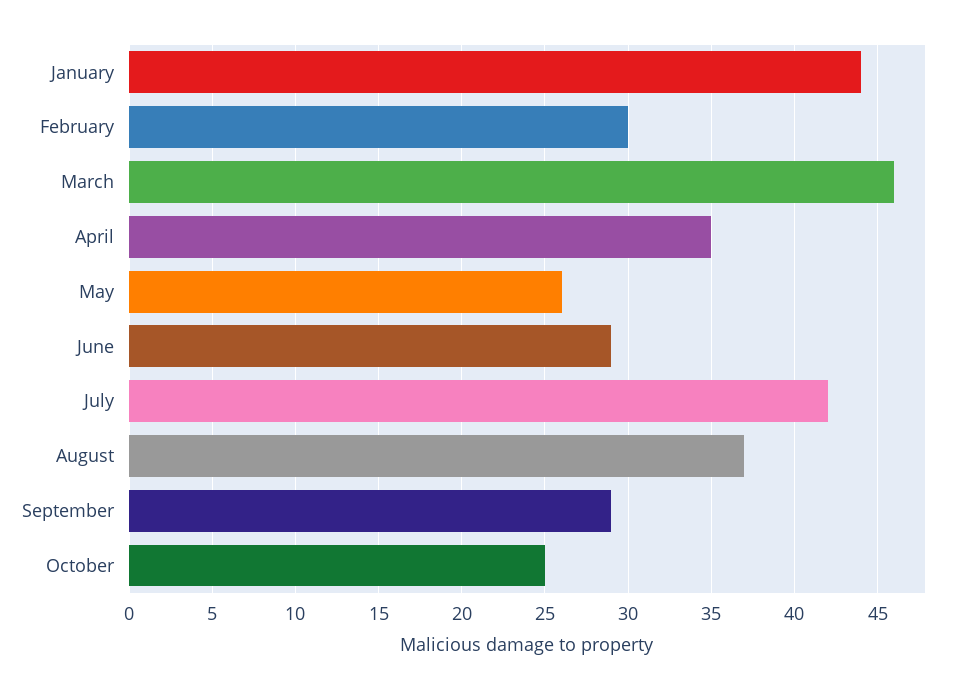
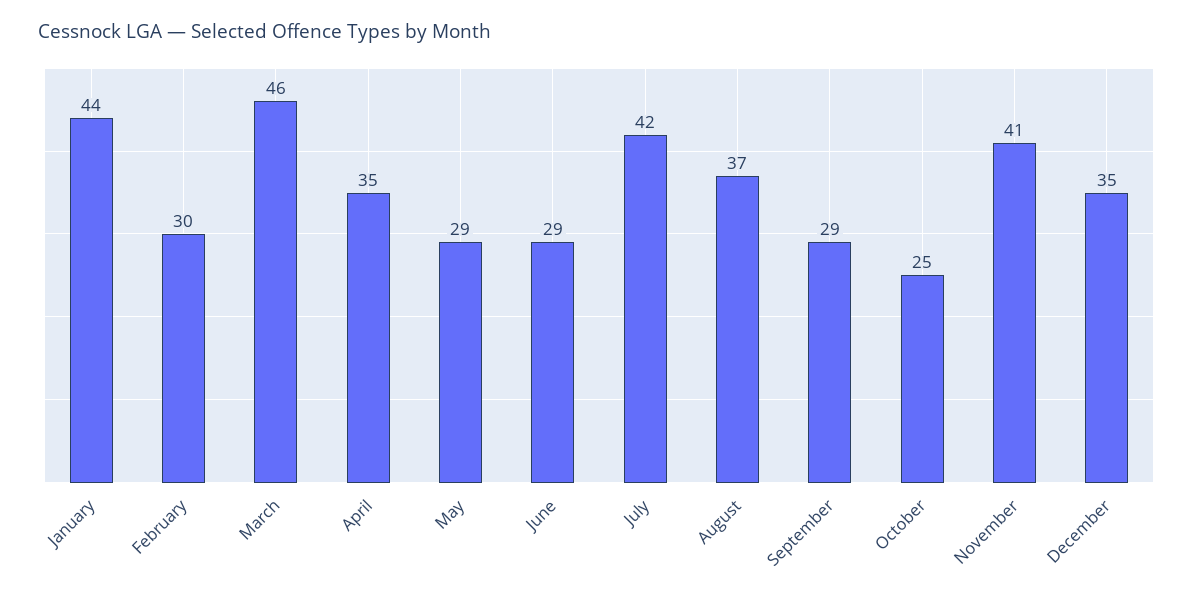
May: 26 -> 29
November: none -> 41
December: none -> 35

